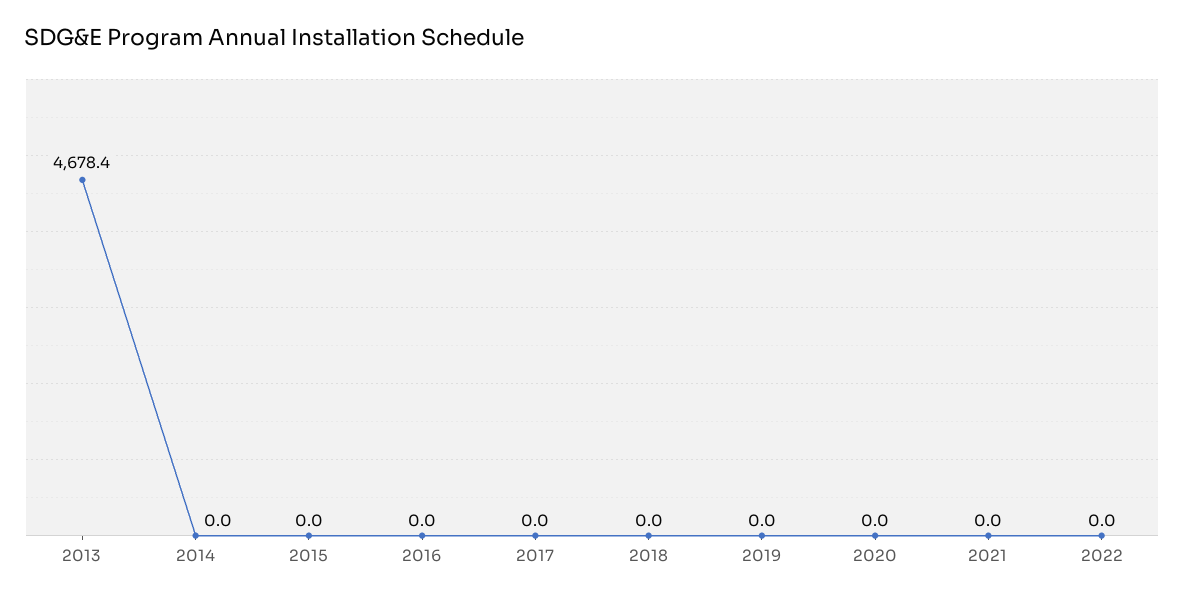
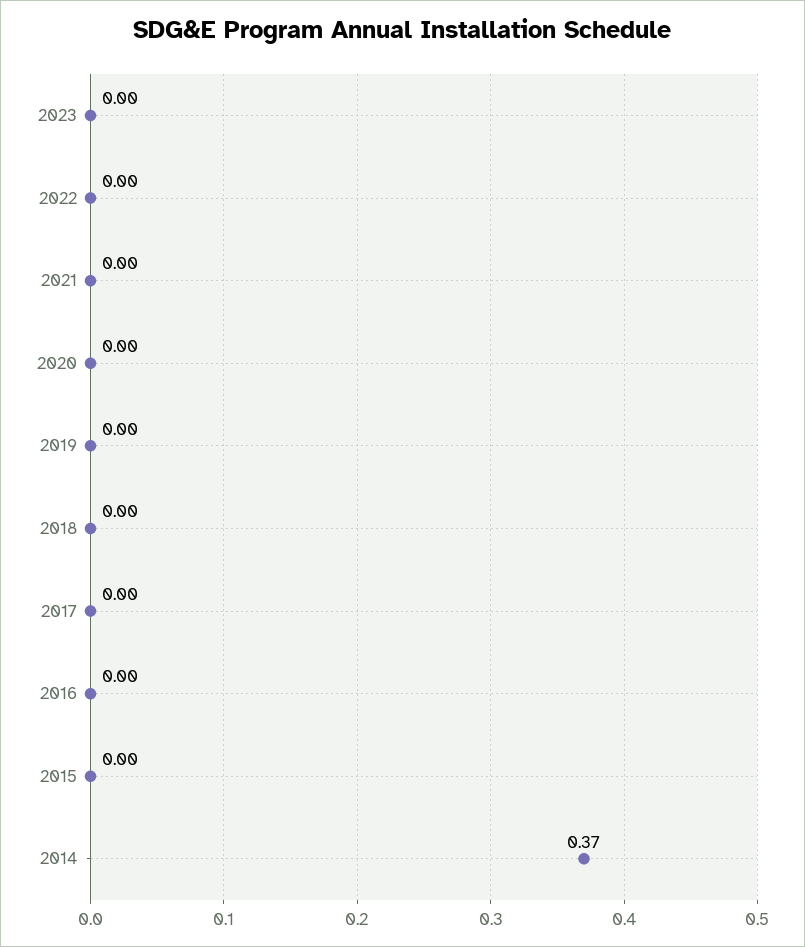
2013: 4678.4 -> none
2014: 0 -> 0.37
2023: none -> 0

